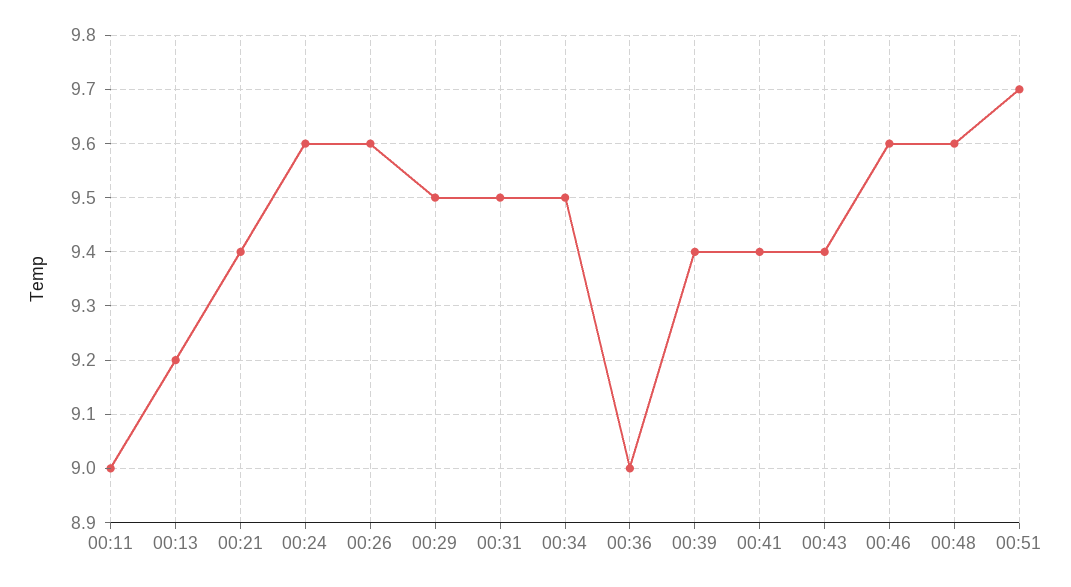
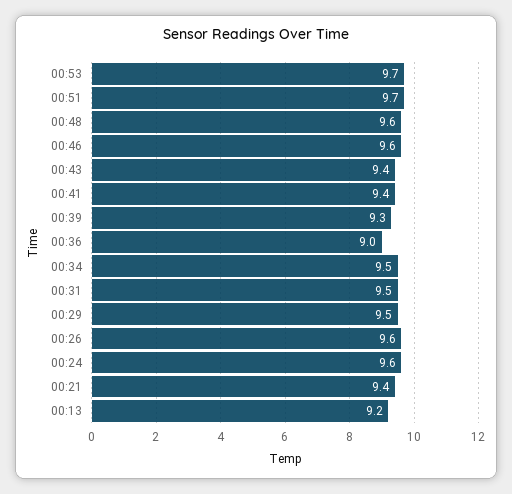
00:11: 9 -> none
00:39: 9.4 -> 9.3
00:53: none -> 9.7

